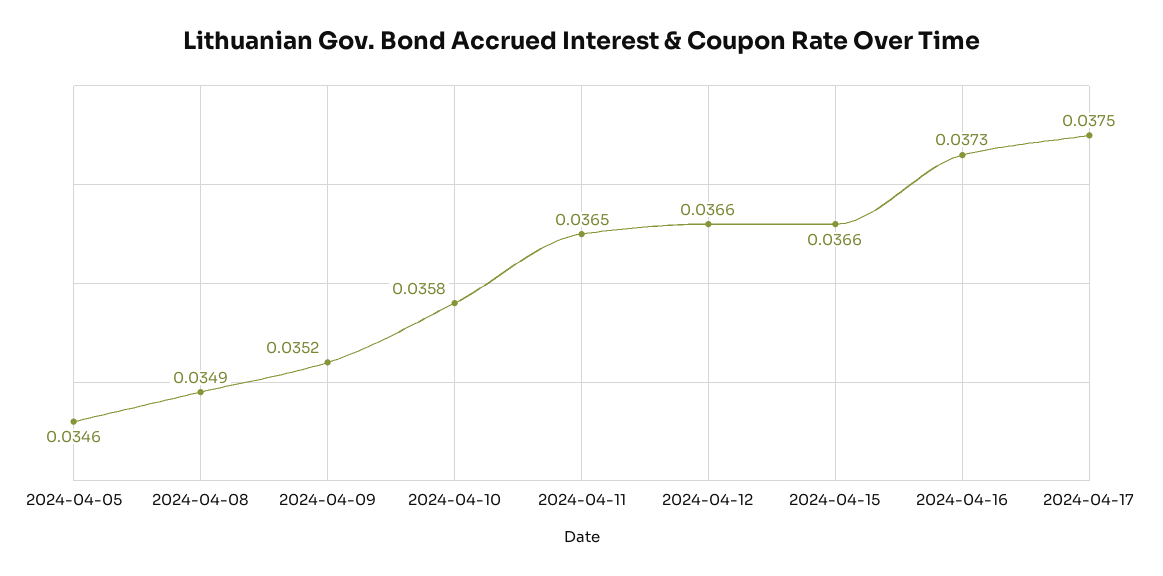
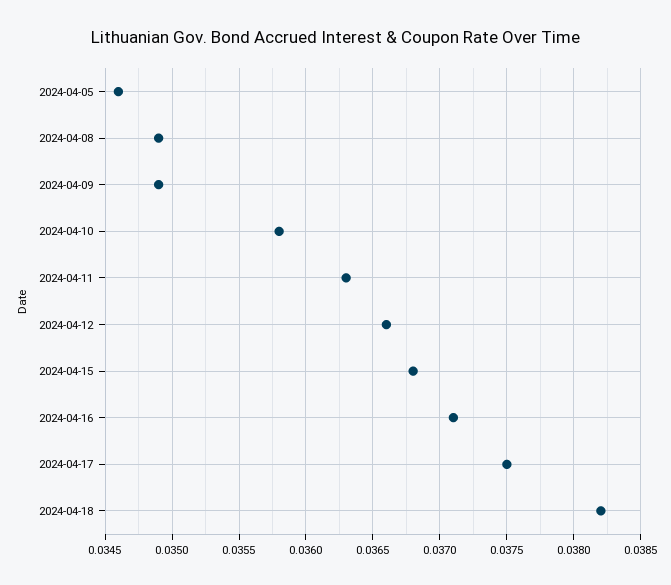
2024-04-09: 0.0352 -> 0.0349
2024-04-11: 0.0365 -> 0.0363
2024-04-15: 0.0366 -> 0.0368
2024-04-16: 0.0373 -> 0.0371
2024-04-18: none -> 0.0382

